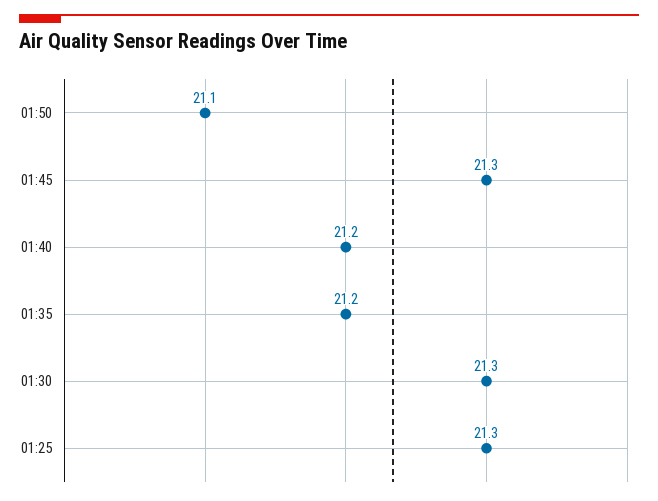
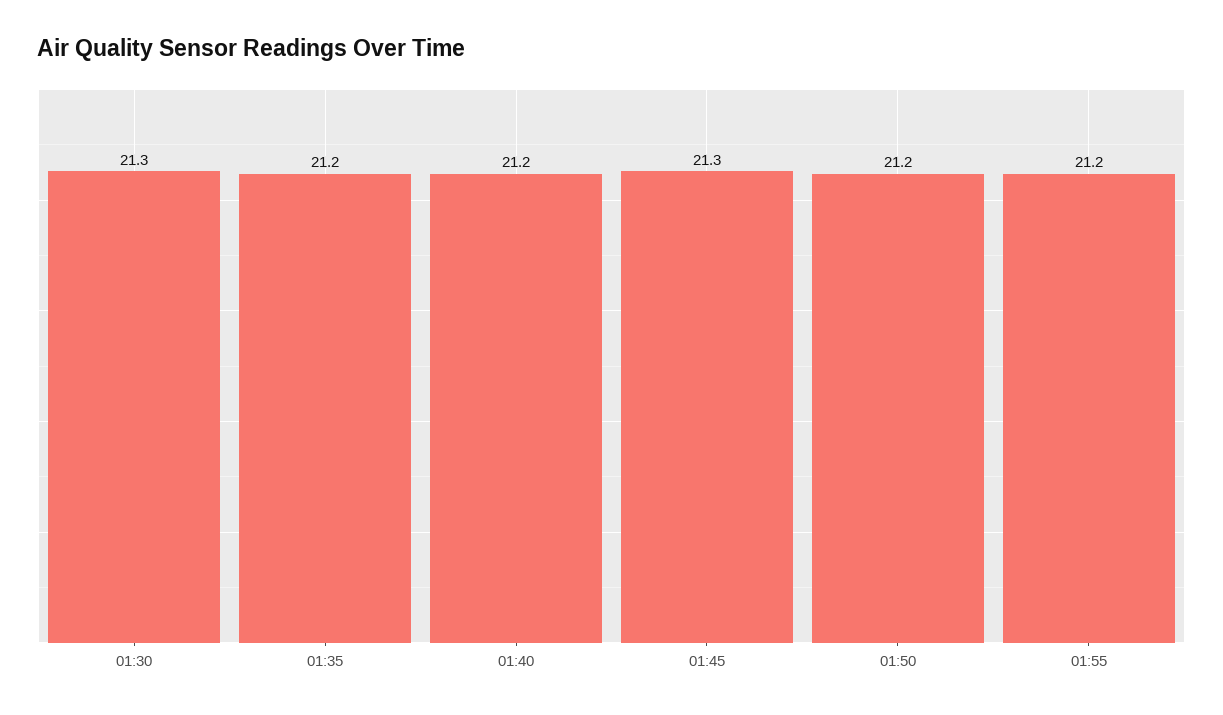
01:50: 21.1 -> 21.2
01:25: 21.3 -> none
01:55: none -> 21.2

